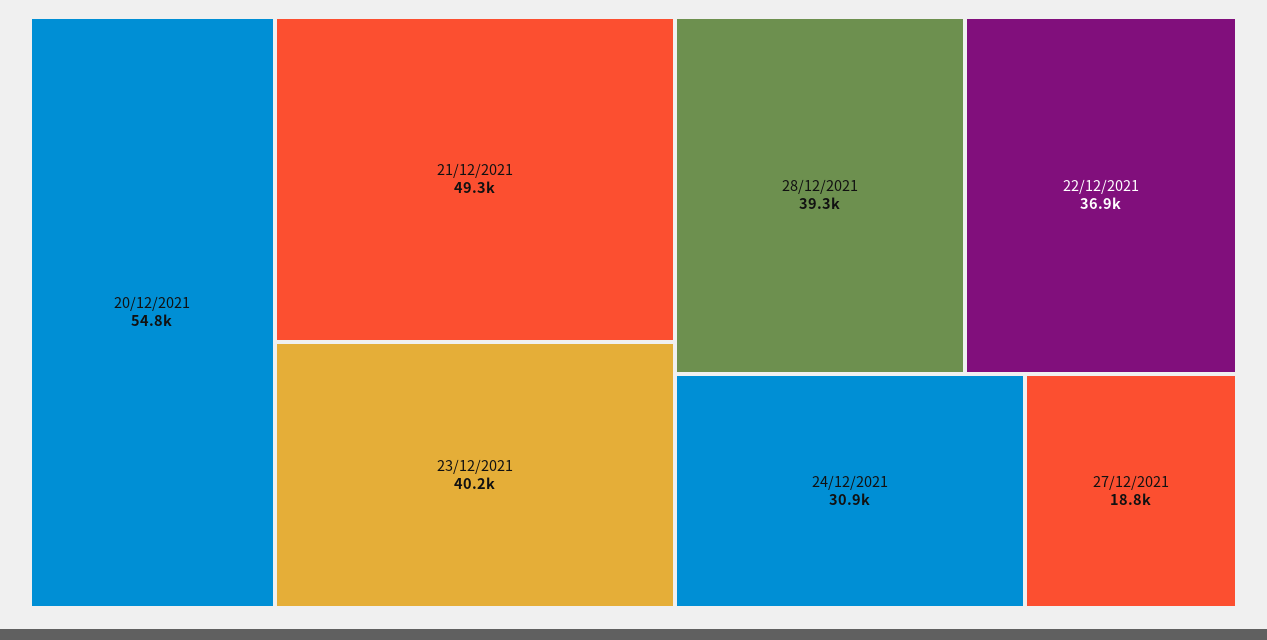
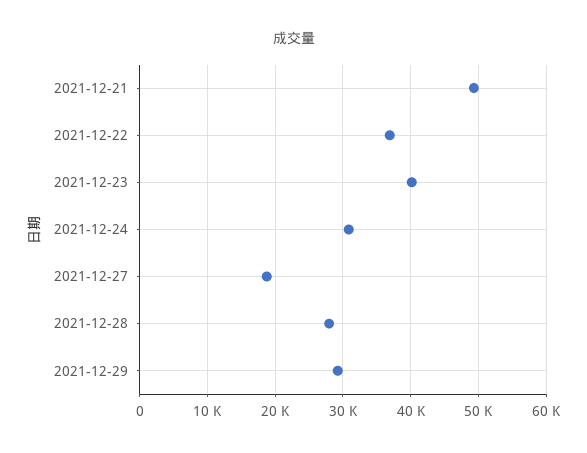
20/12/2021: 54800 -> none
28/12/2021: 39300 -> 28000
2021-12-29: none -> 29000

